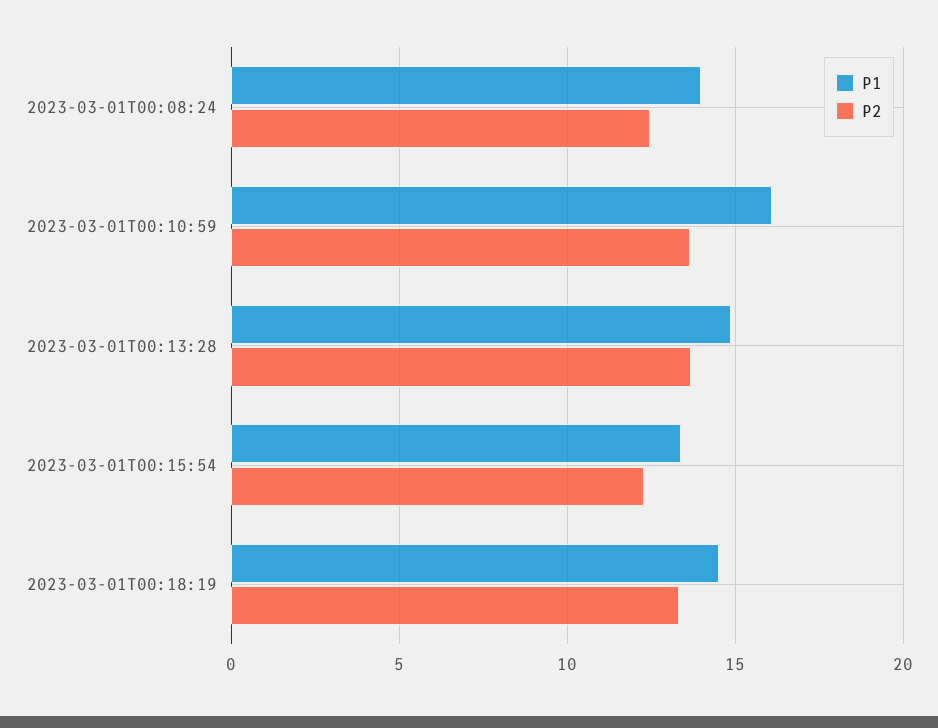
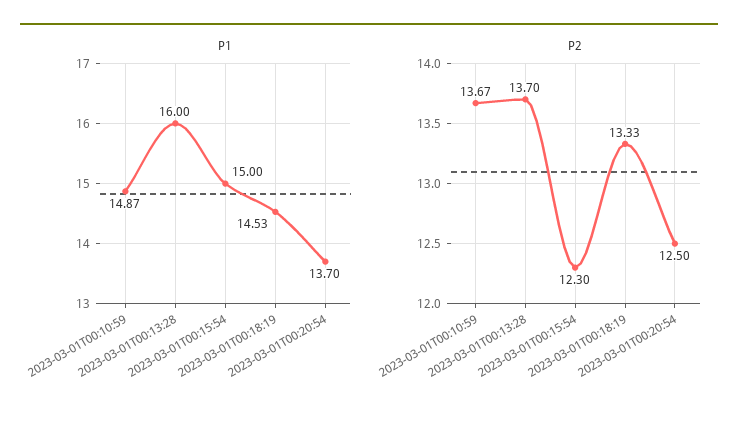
P1, 2023-03-01T00:08:24: 14 -> none
P2, 2023-03-01T00:08:24: 12.5 -> none
P1, 2023-03-01T00:10:59: 16 -> 14.87
P1, 2023-03-01T00:13:28: 15 -> 16
P1, 2023-03-01T00:15:54: 13.5 -> 15
P1, 2023-03-01T00:20:54: none -> 13.7
P2, 2023-03-01T00:20:54: none -> 12.5

